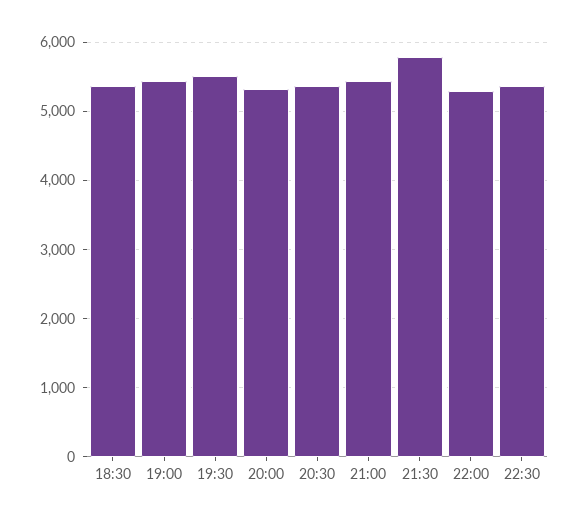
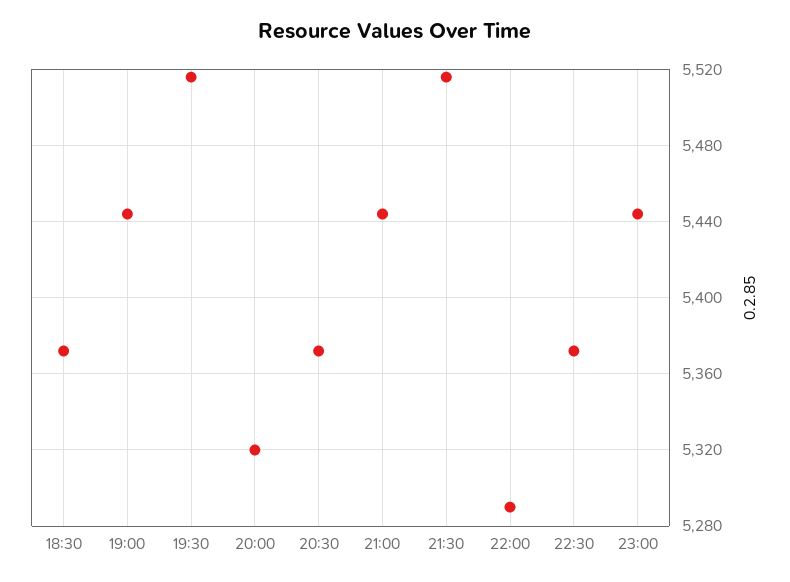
21:30: 5800 -> 5515
23:00: none -> 5445

